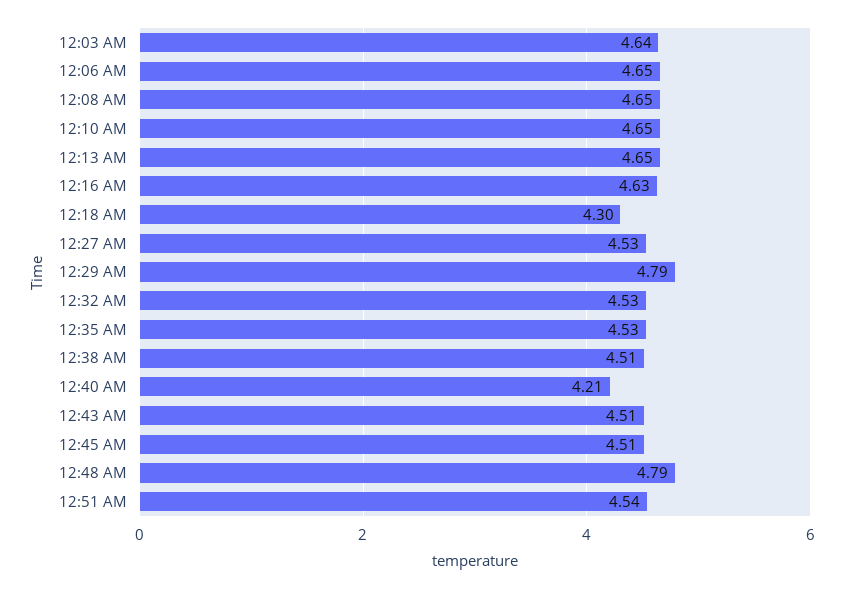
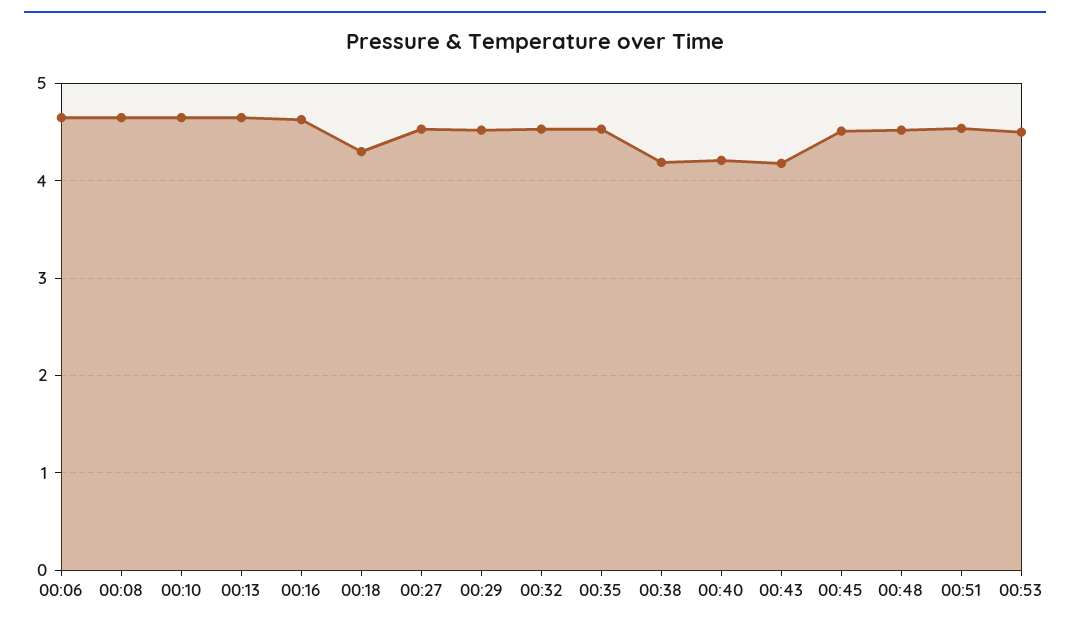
12:03 AM: 4.64 -> none
12:29 AM: 4.79 -> 4.5
12:38 AM: 4.51 -> 4.2
12:43 AM: 4.51 -> 4.2
12:48 AM: 4.79 -> 4.5
00:53: none -> 4.5

